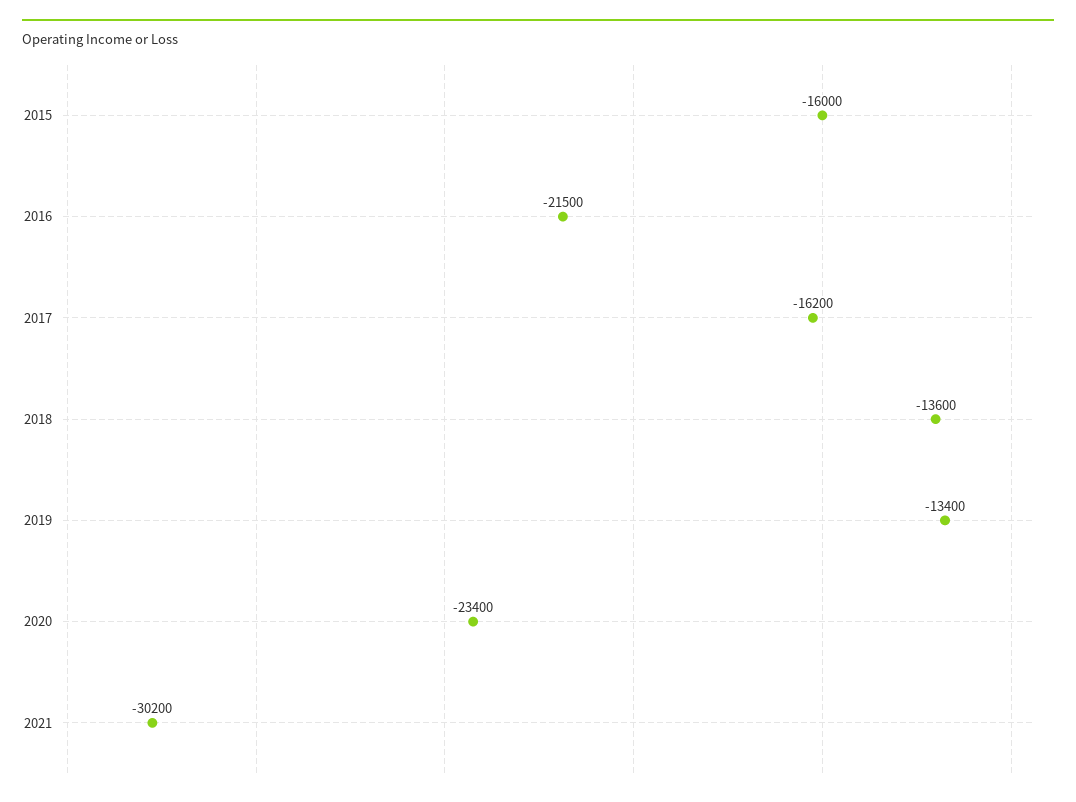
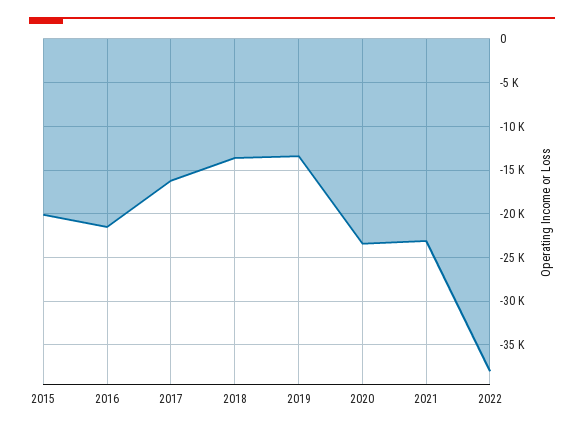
2015: -16000 -> -20000
2021: -30200 -> -23000
2022: none -> -38000

